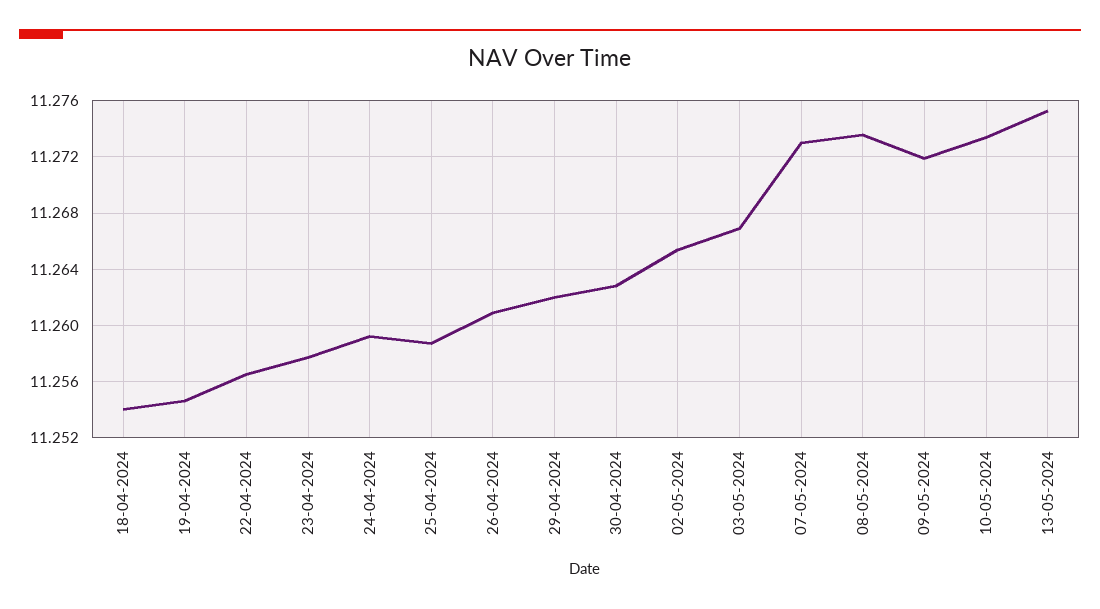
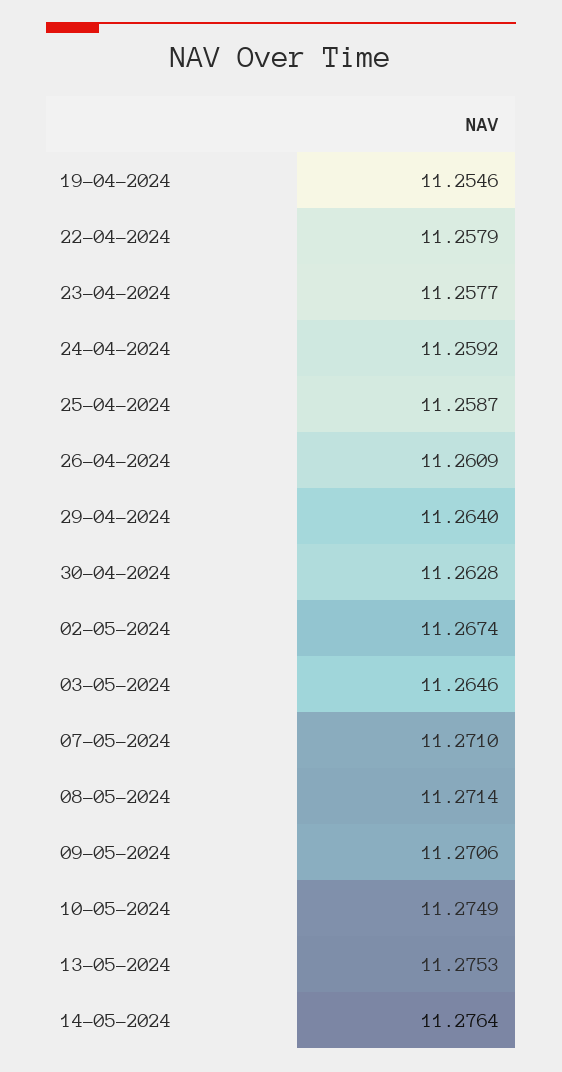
18-04-2024: 11.254 -> none
22-04-2024: 11.2565 -> 11.2579
29-04-2024: 11.262 -> 11.264
02-05-2024: 11.2655 -> 11.2674
03-05-2024: 11.267 -> 11.2646
07-05-2024: 11.273 -> 11.271
08-05-2024: 11.2735 -> 11.2714
09-05-2024: 11.272 -> 11.2706
10-05-2024: 11.2735 -> 11.2749
14-05-2024: none -> 11.2764

